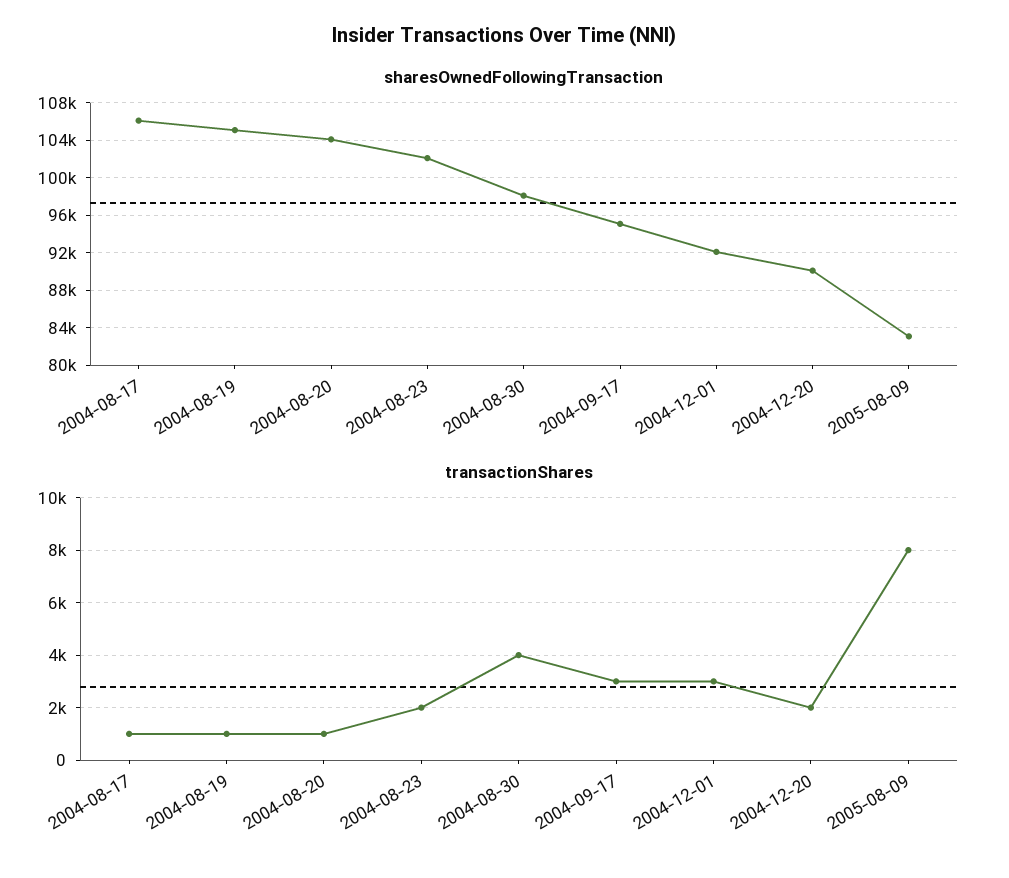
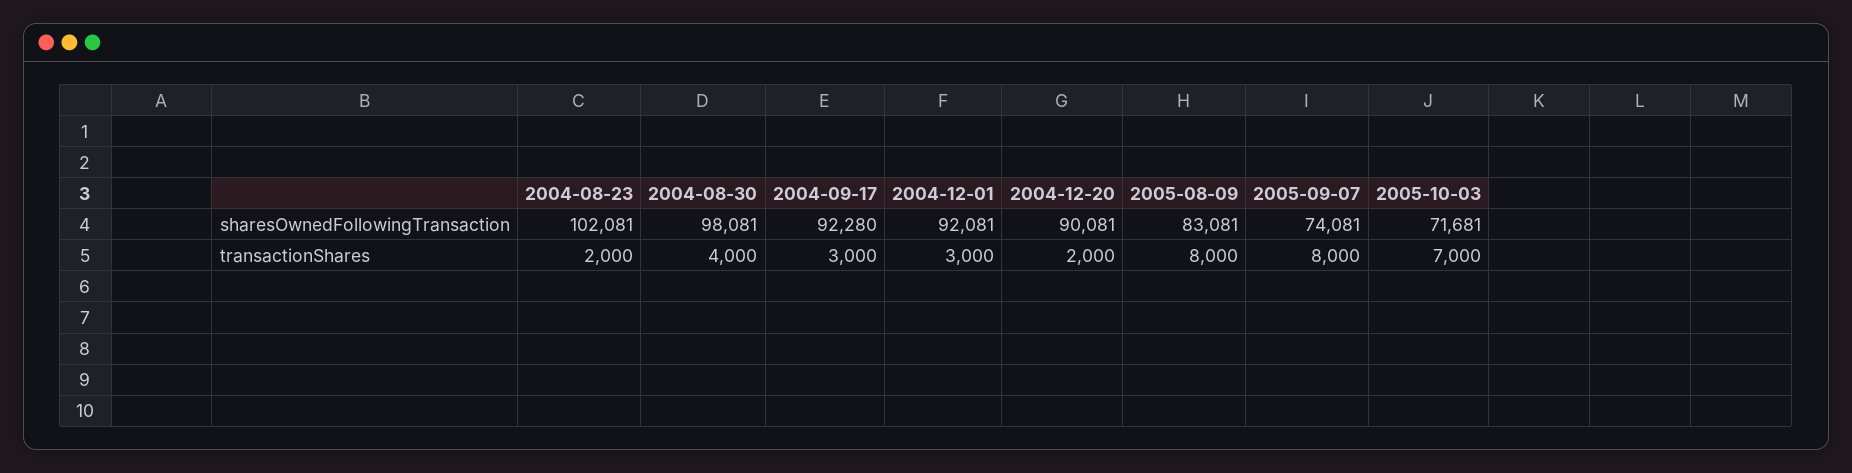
sharesOwnedFollowingTransaction, 2004-08-17: 106000 -> none
sharesOwnedFollowingTransaction, 2004-08-19: 105000 -> none
sharesOwnedFollowingTransaction, 2004-08-20: 104000 -> none
sharesOwnedFollowingTransaction, 2004-09-17: 95000 -> 92280
transactionShares, 2004-08-17: 1000 -> none
transactionShares, 2004-08-19: 1000 -> none
transactionShares, 2004-08-20: 1000 -> none
sharesOwnedFollowingTransaction, 2005-09-07: none -> 74081
sharesOwnedFollowingTransaction, 2005-10-03: none -> 71681
transactionShares, 2005-09-07: none -> 8000
transactionShares, 2005-10-03: none -> 7000

